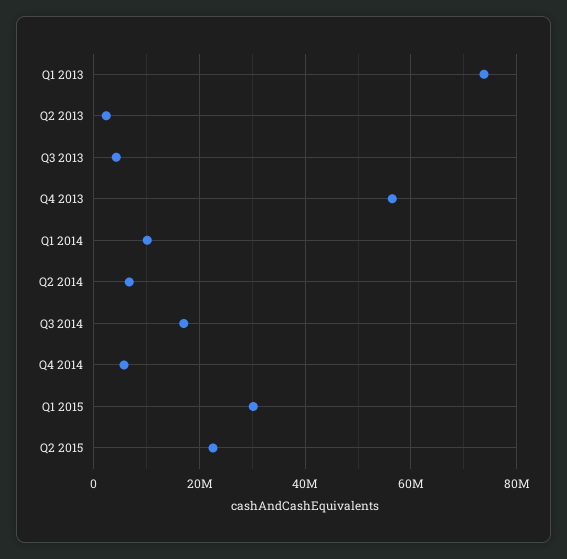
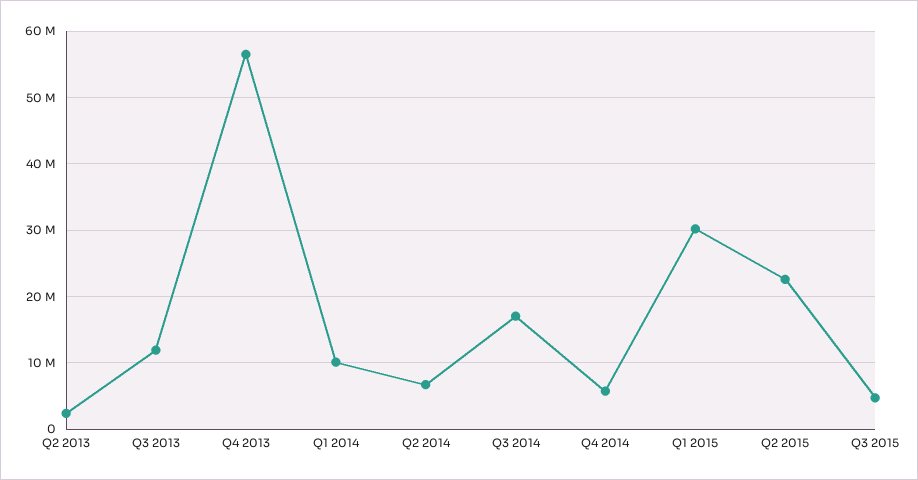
Q1 2013: 74000000 -> none
Q3 2013: 4000000 -> 12000000
Q3 2015: none -> 5000000

